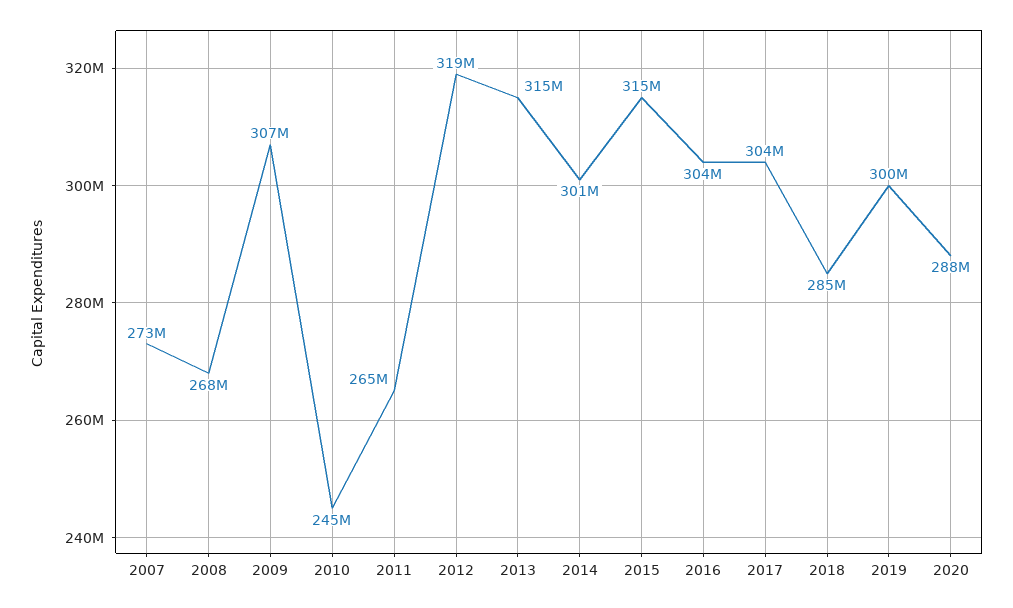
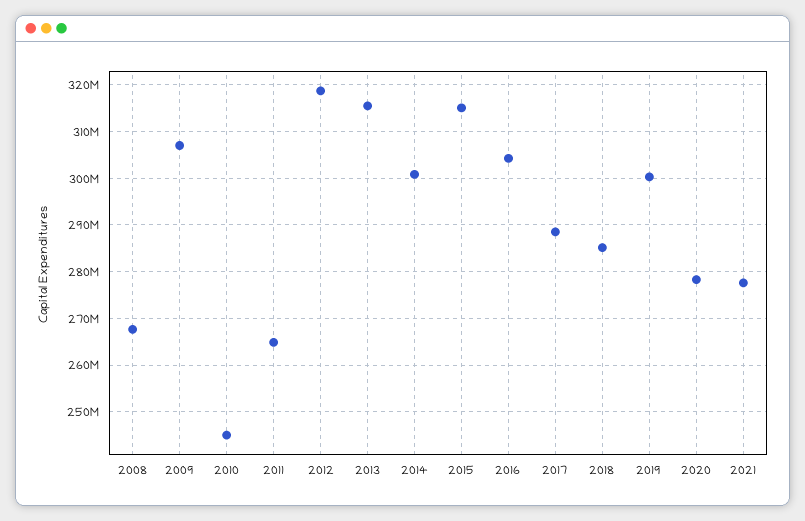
2007: 273000000 -> none
2017: 304000000 -> 288000000
2020: 288000000 -> 278000000
2021: none -> 278000000

